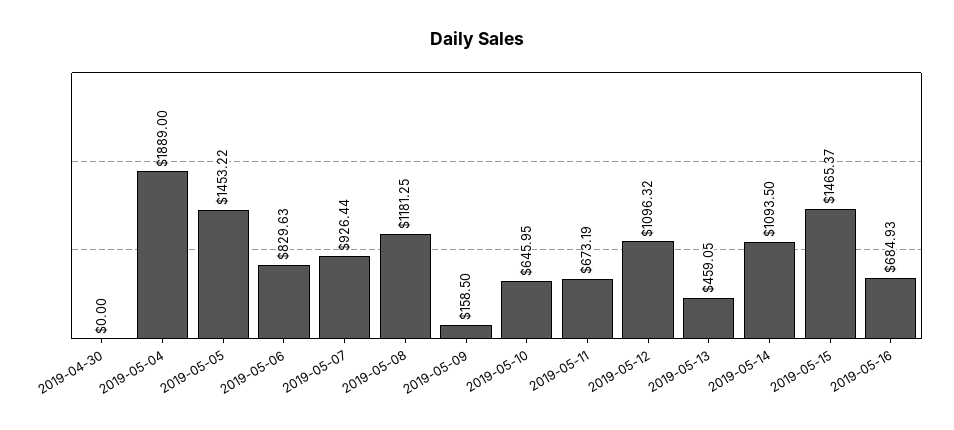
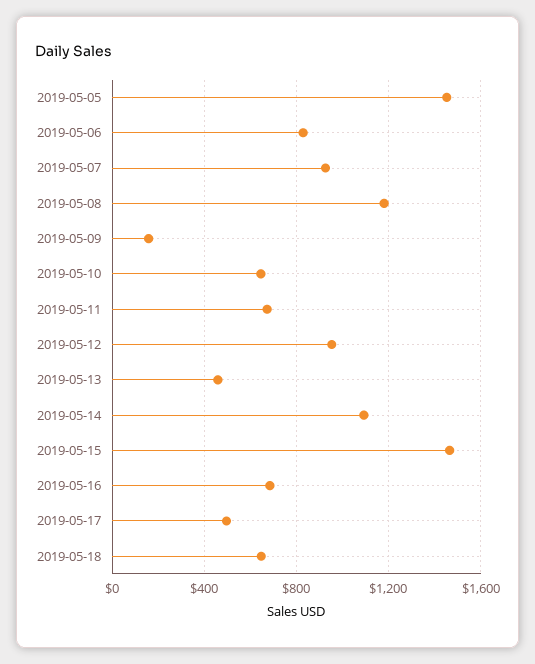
2019-04-30: 0 -> none
2019-05-04: 1889 -> none
2019-05-12: 1096.32 -> 950
2019-05-17: none -> 500
2019-05-18: none -> 650

